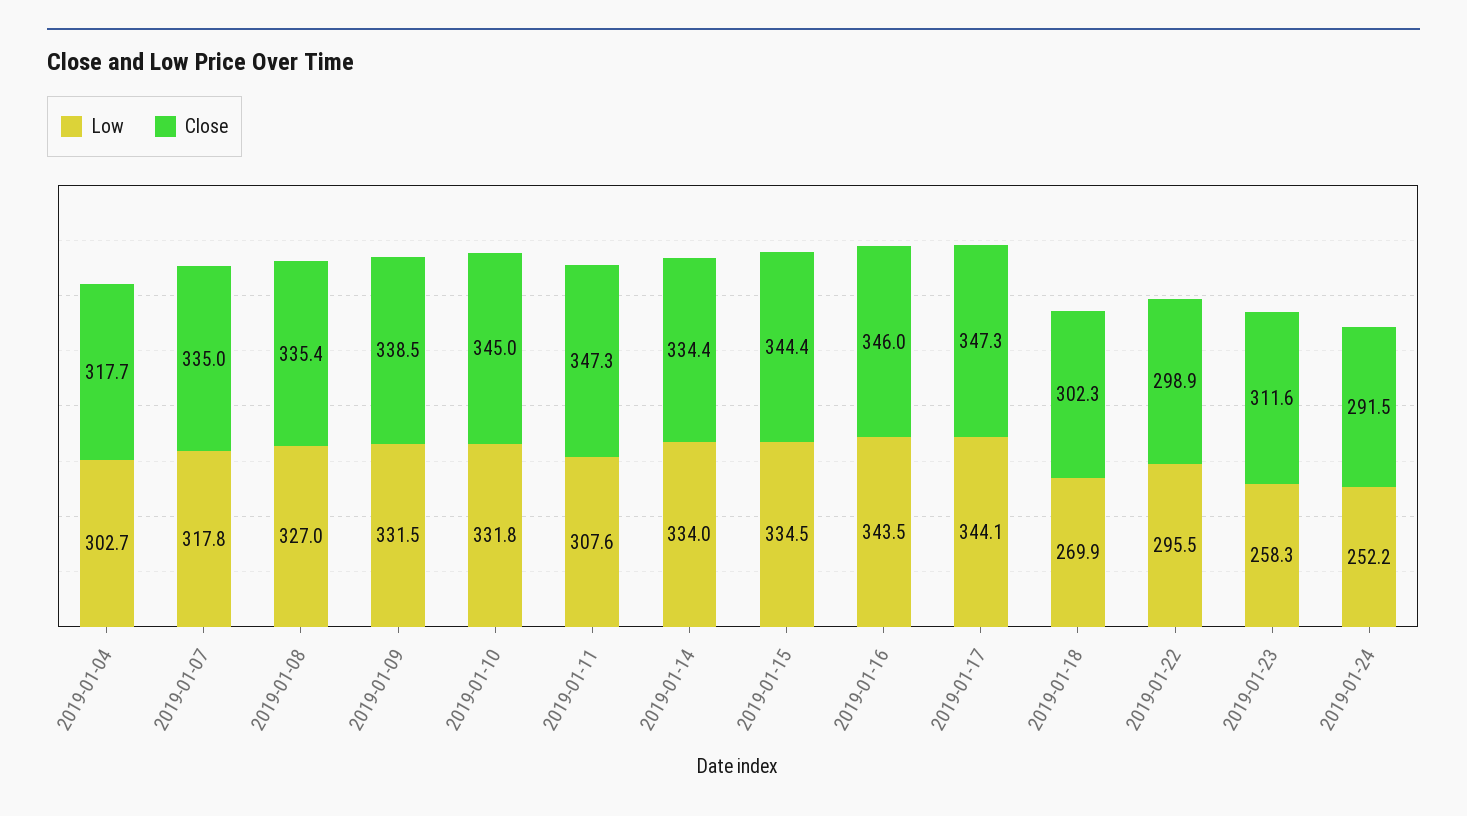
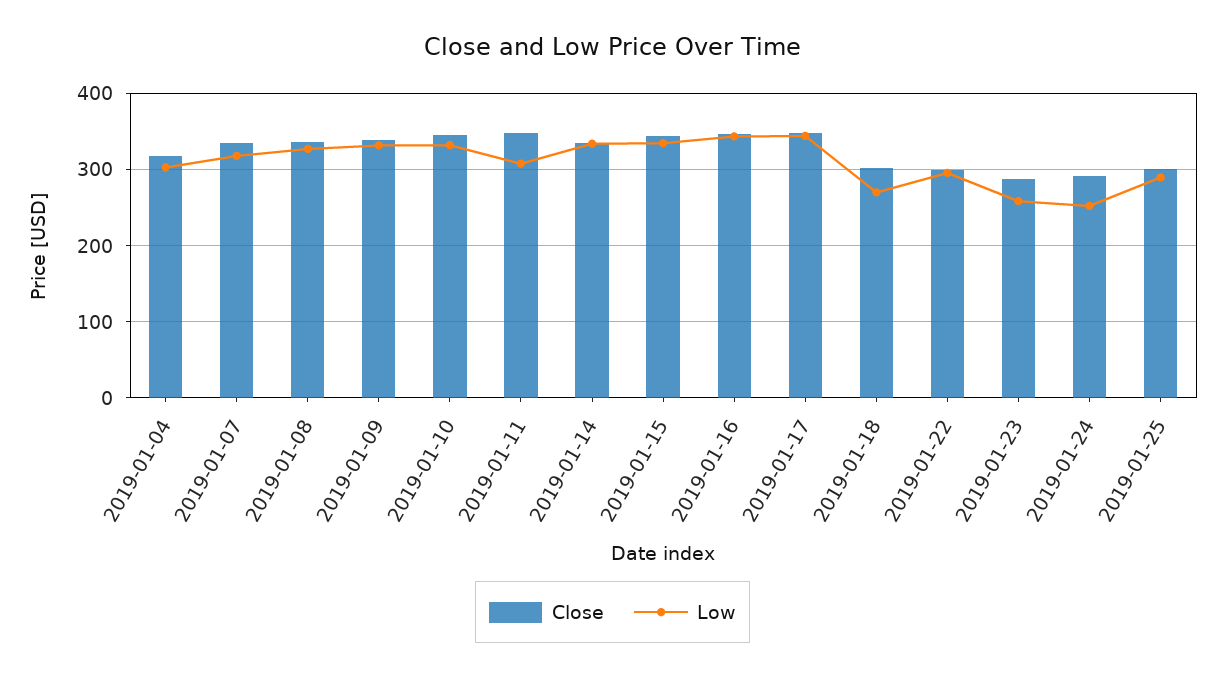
Close, 2019-01-23: 311.6 -> 290
Close, 2019-01-25: none -> 300
Low, 2019-01-25: none -> 290

